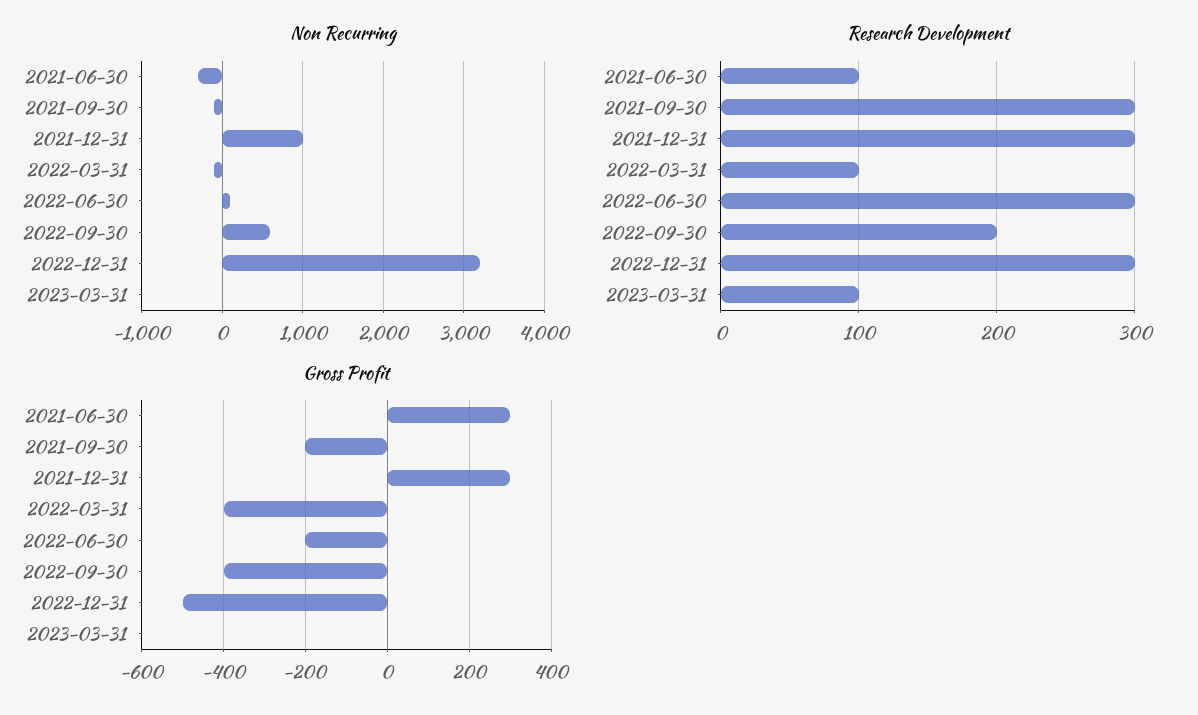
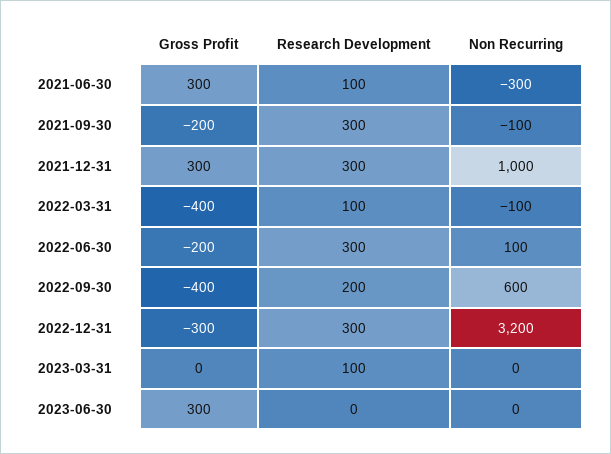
Gross Profit, 2022-12-31: -500 -> -300
Gross Profit, 2023-06-30: none -> 300
Research Development, 2023-06-30: none -> 0
Non Recurring, 2023-06-30: none -> 0

